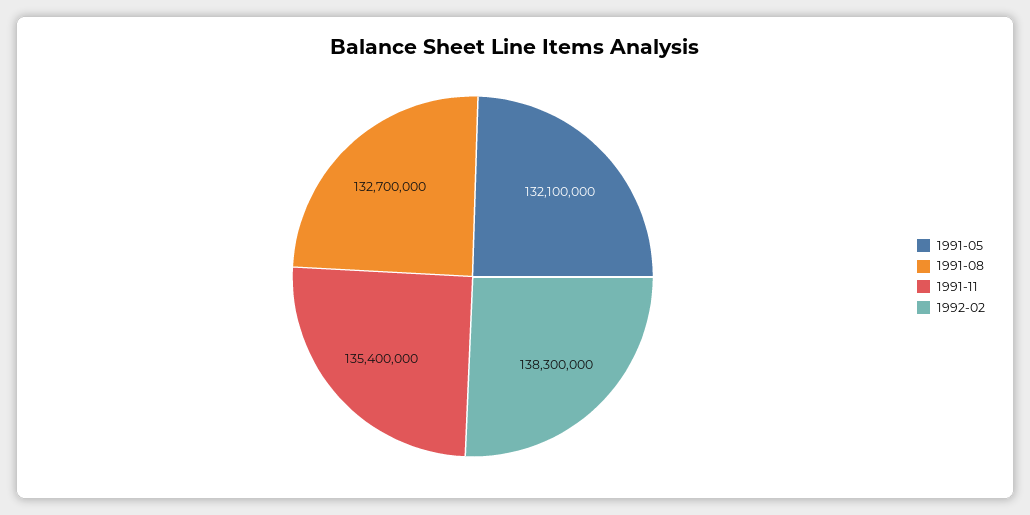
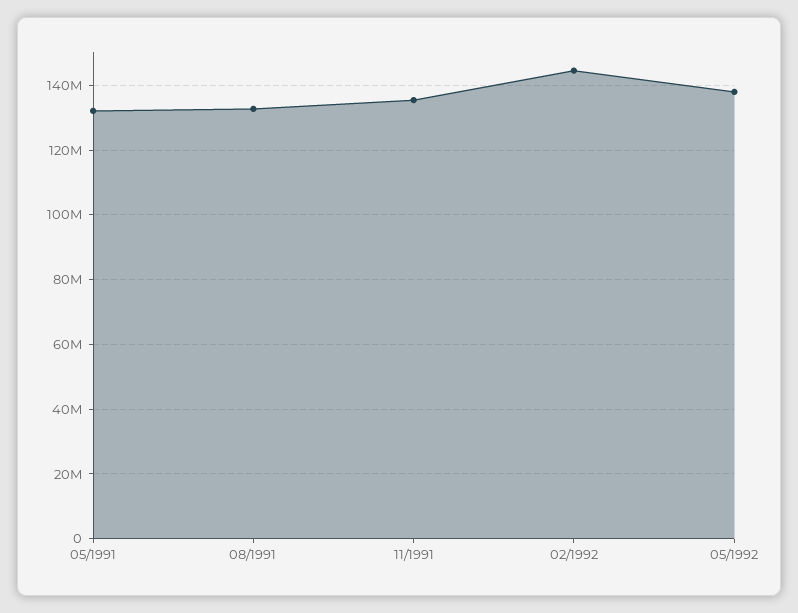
1992-02: 138300000 -> 144000000
05/1992: none -> 138000000

